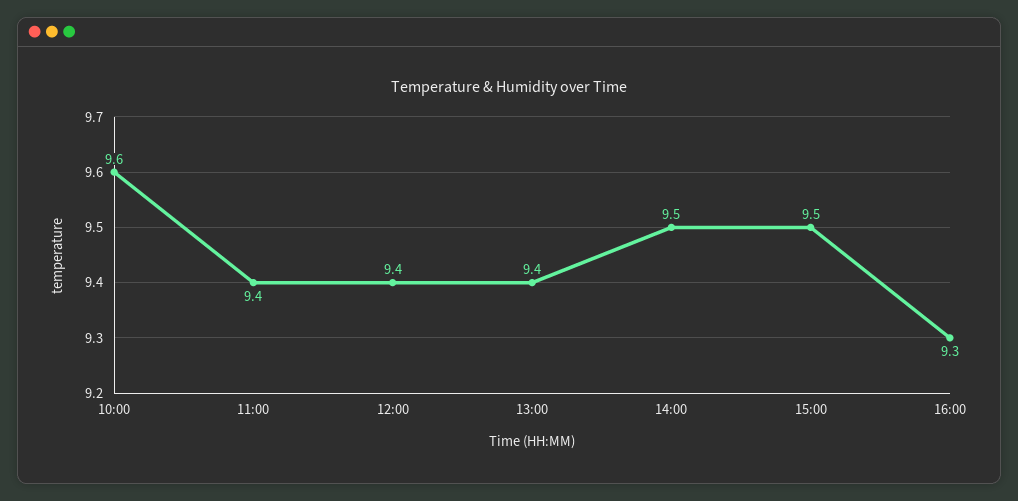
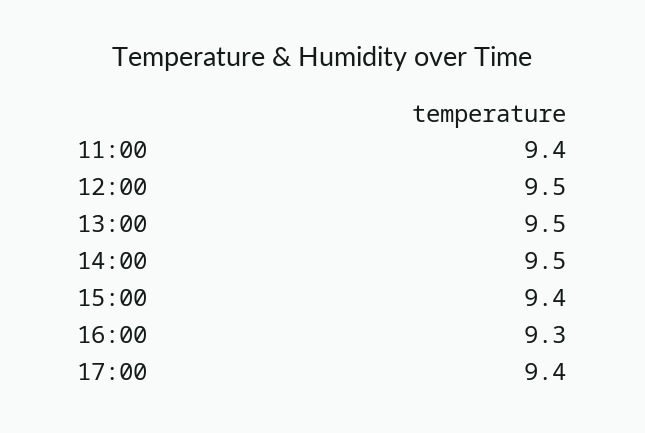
10:00: 9.6 -> none
12:00: 9.4 -> 9.5
13:00: 9.4 -> 9.5
15:00: 9.5 -> 9.4
17:00: none -> 9.4

